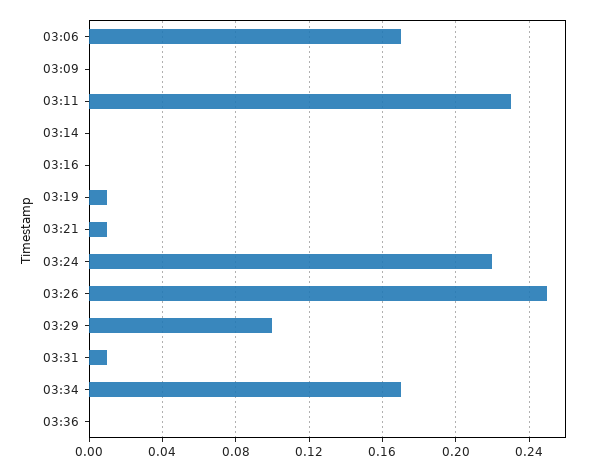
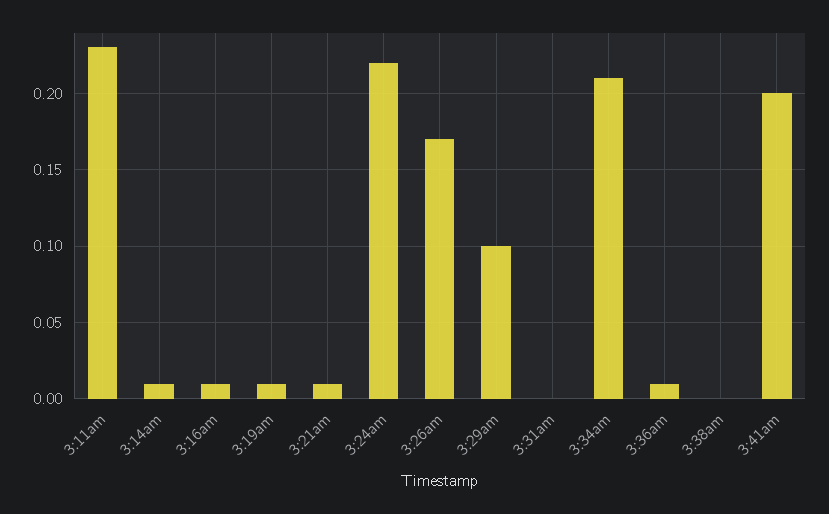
03:06: 0.17 -> none
03:09: 0 -> none
03:14: 0 -> 0.01
03:16: 0 -> 0.01
03:26: 0.25 -> 0.17
03:31: 0.01 -> 0
03:34: 0.17 -> 0.21
03:36: 0 -> 0.01
3:38am: none -> 0
3:41am: none -> 0.2

